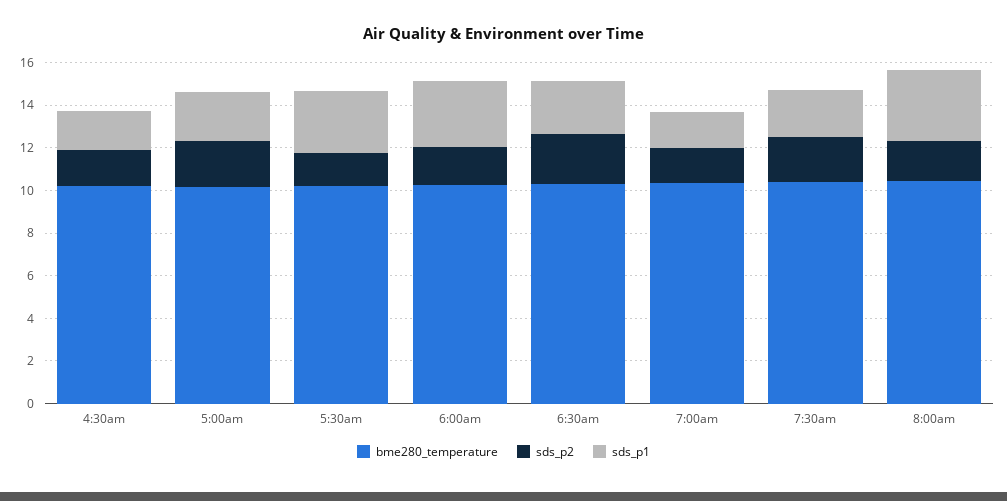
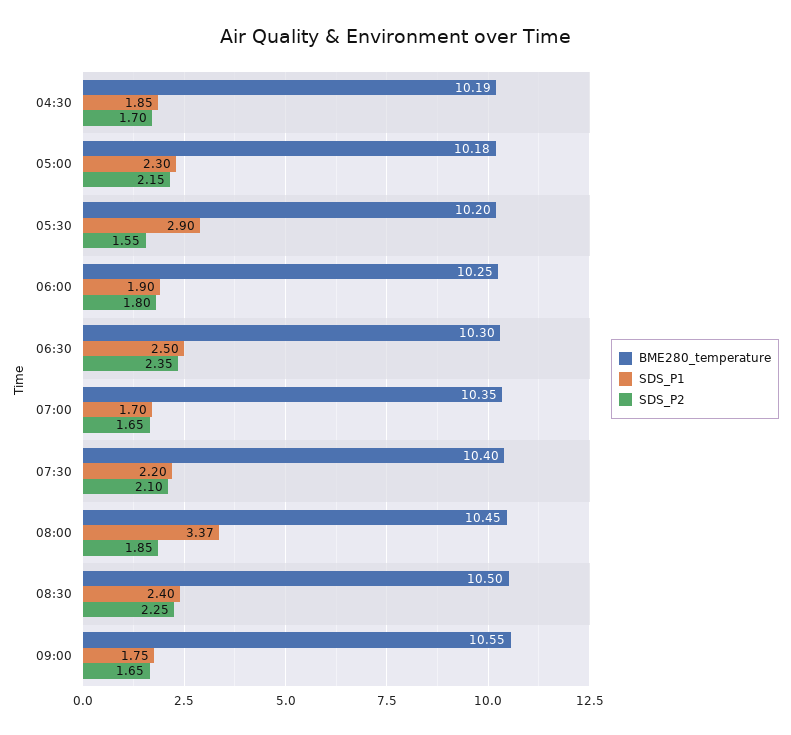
sds_p1, 6:00am: 3 -> 1.9
bme280_temperature, 08:30: none -> 10.5
sds_p1, 08:30: none -> 2.4
sds_p2, 08:30: none -> 2.25
bme280_temperature, 09:00: none -> 10.55
sds_p1, 09:00: none -> 1.75
sds_p2, 09:00: none -> 1.65

